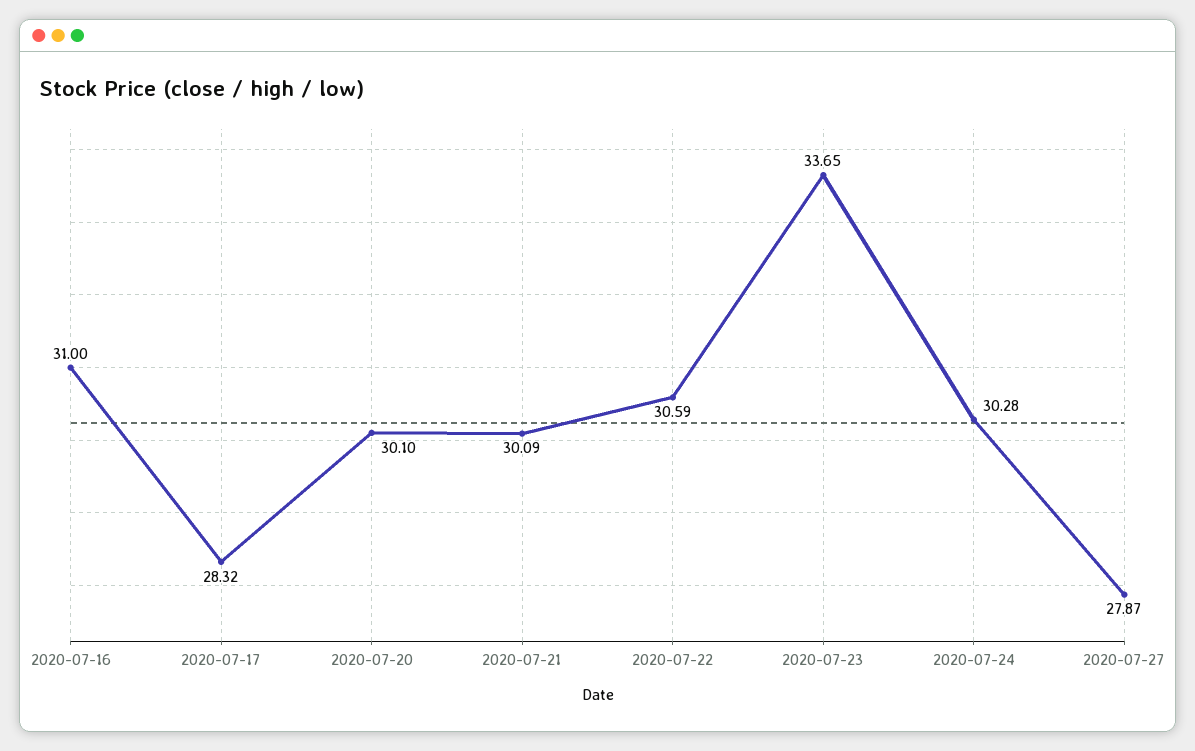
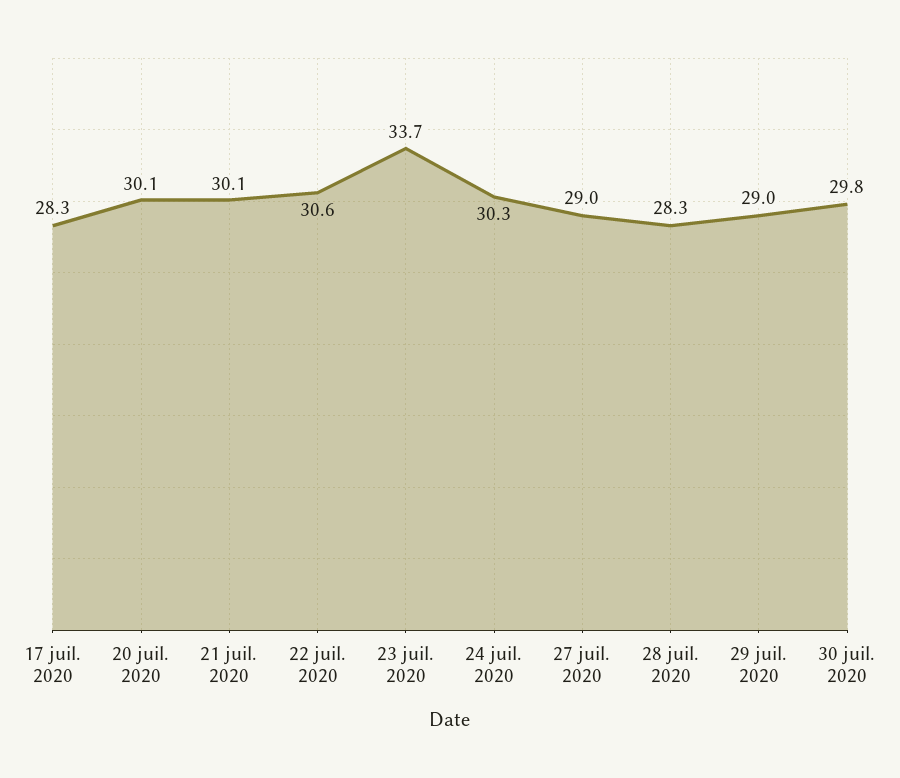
2020-07-16: 31 -> none
2020-07-27: 27.87 -> 29
28 juil. 2020: none -> 28.3
29 juil. 2020: none -> 29
30 juil. 2020: none -> 29.8

